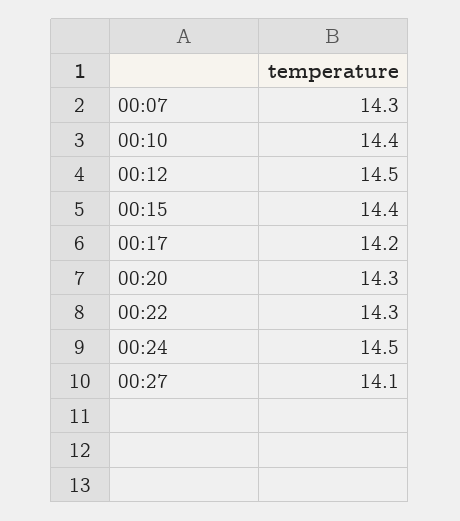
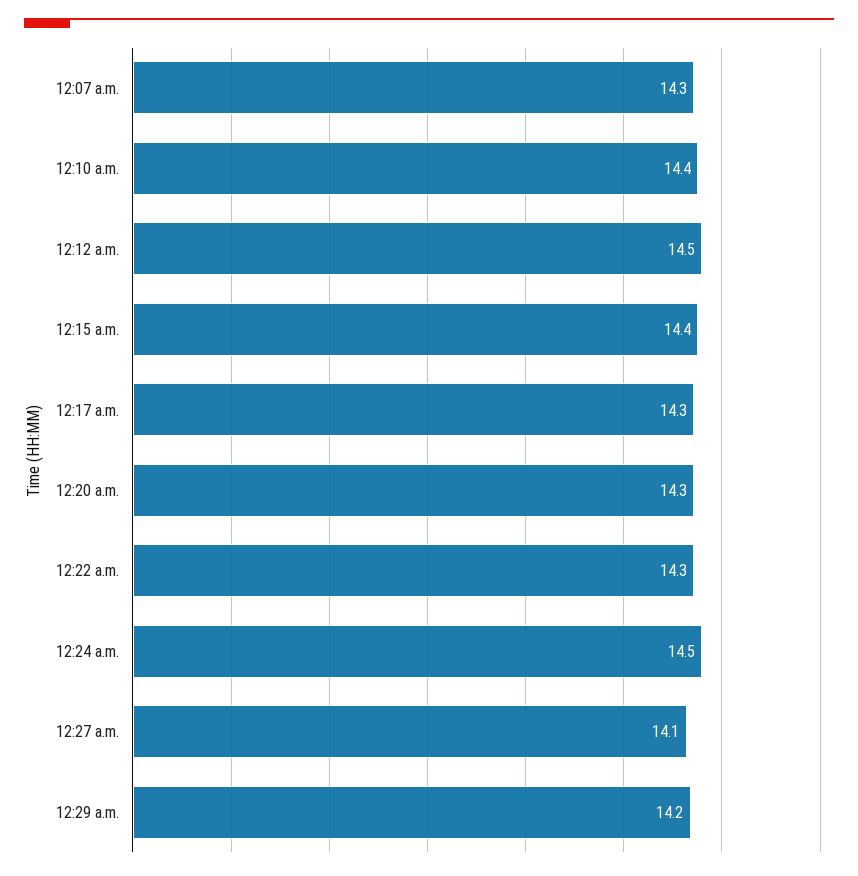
00:17: 14.2 -> 14.3
12:29 a.m.: none -> 14.2

